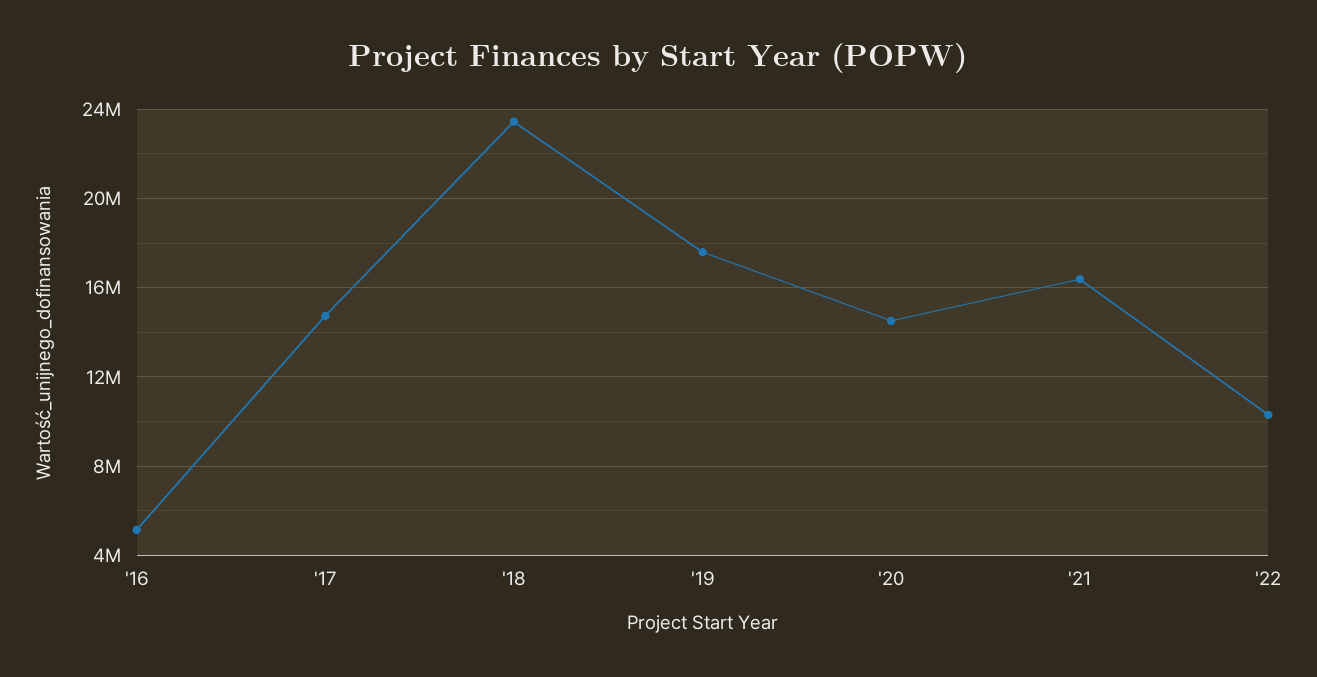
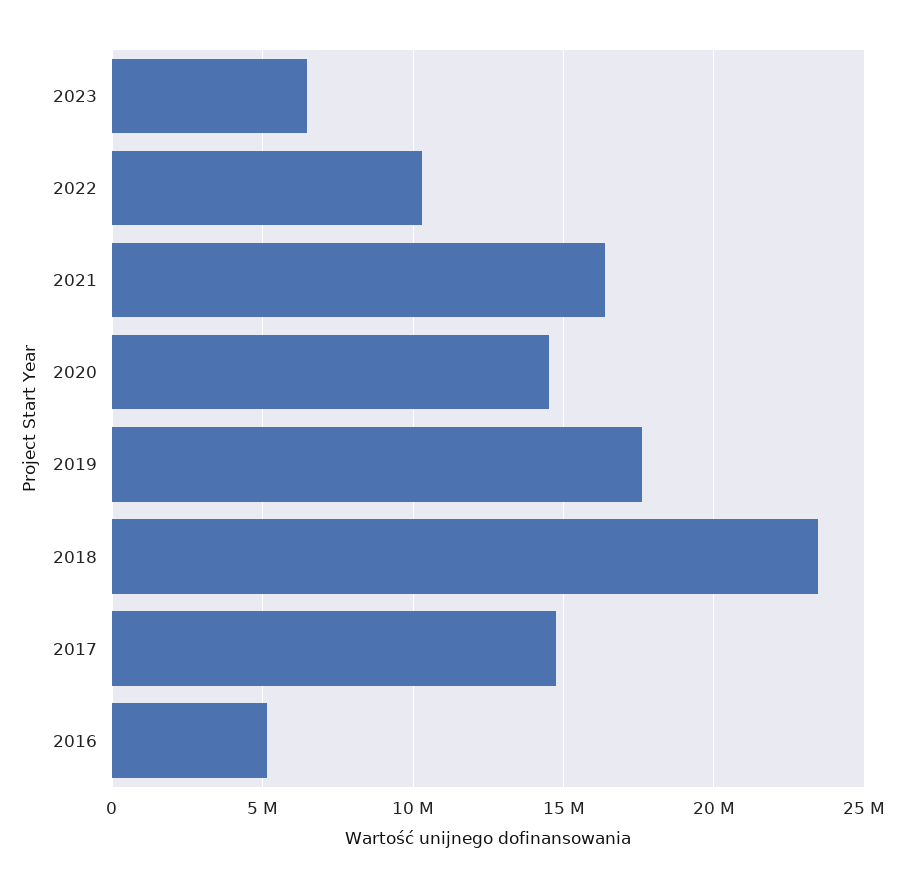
2023: none -> 6500000

